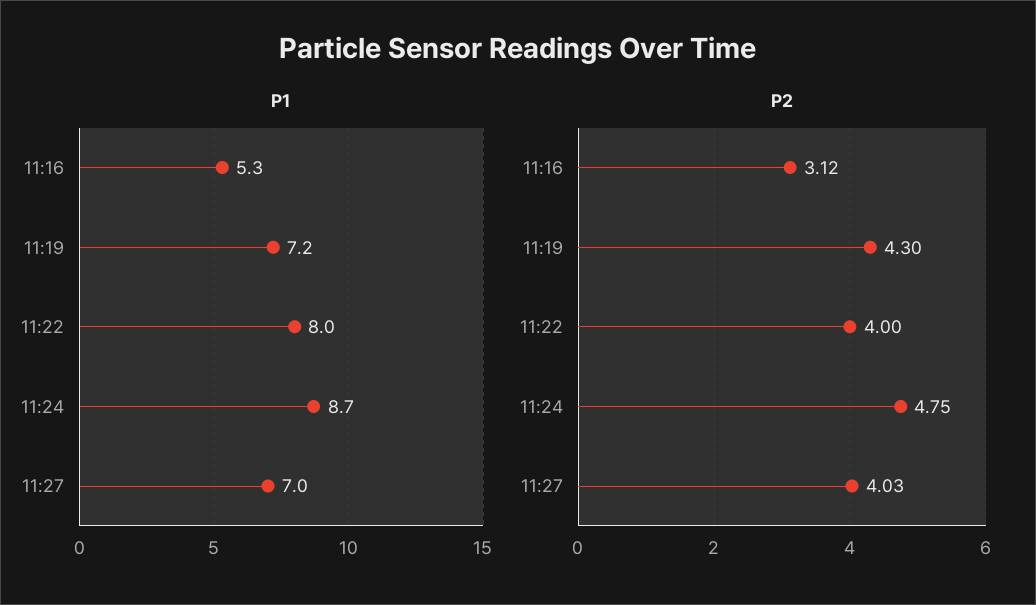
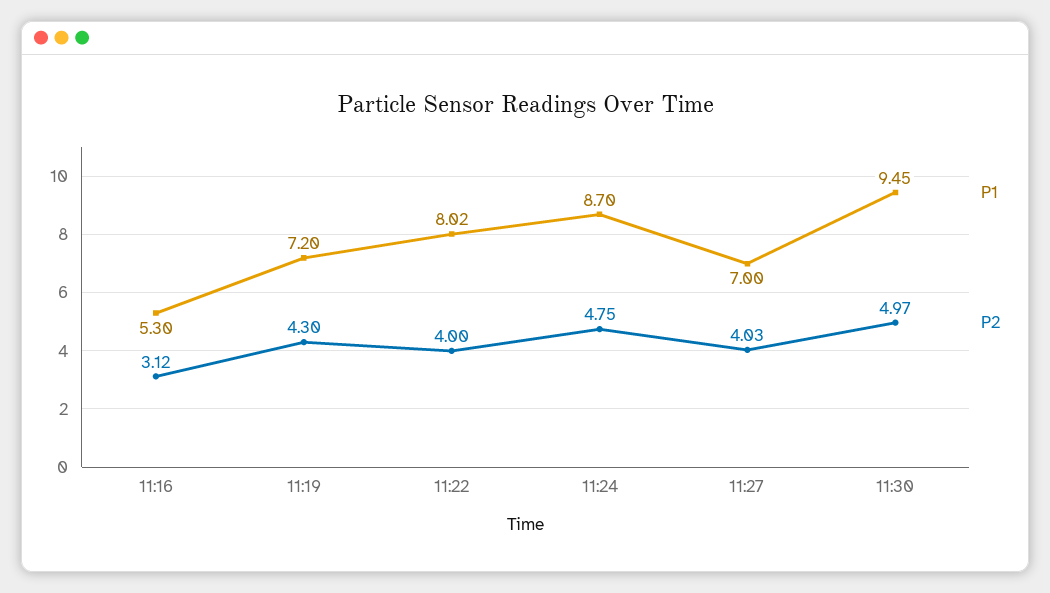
P1, 11:30: none -> 9.45
P2, 11:30: none -> 4.97

